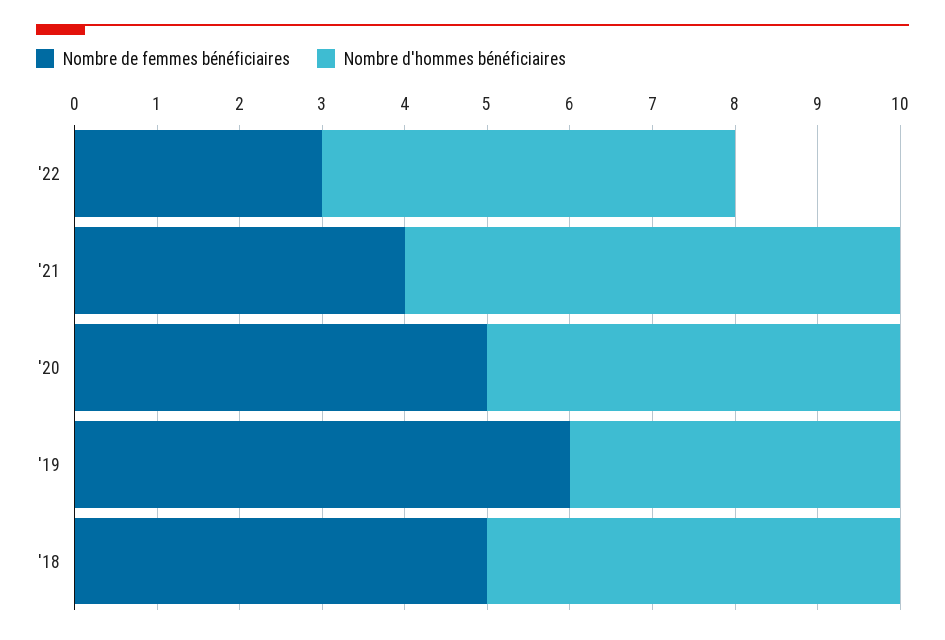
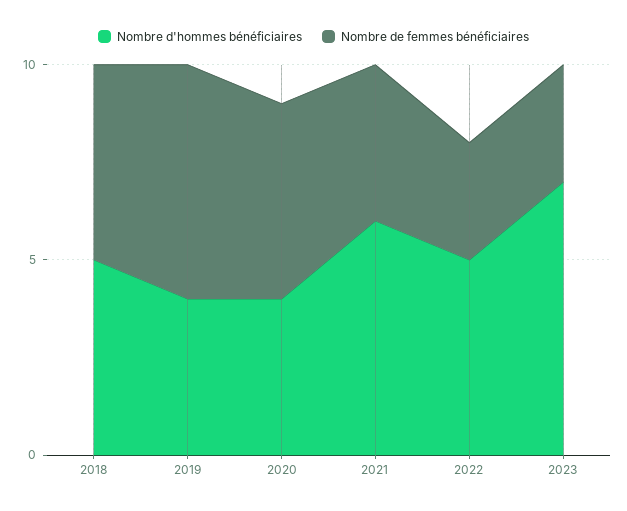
Nombre d'hommes bénéficiaires, '20: 5 -> 4
Nombre d'hommes bénéficiaires, 2023: none -> 7
Nombre de femmes bénéficiaires, 2023: none -> 3

